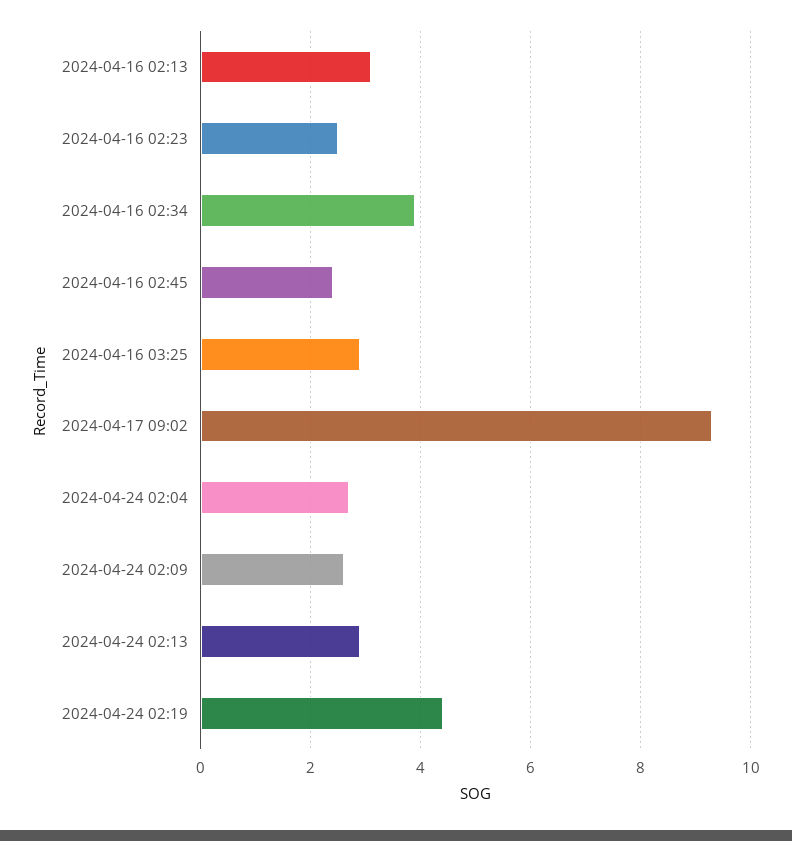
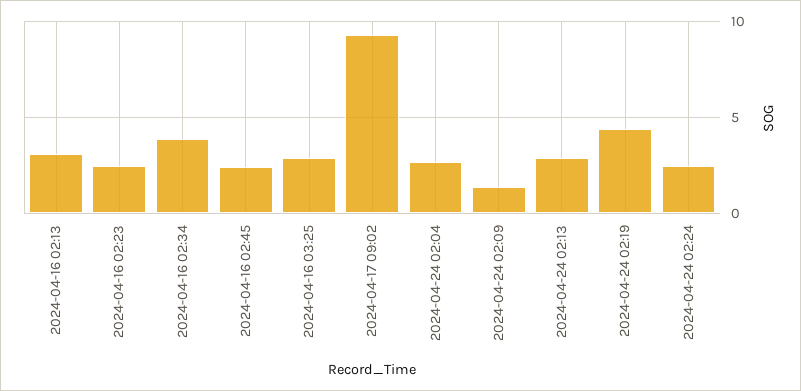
2024-04-24 02:09: 2.5 -> 1.5
2024-04-24 02:24: none -> 2.5

